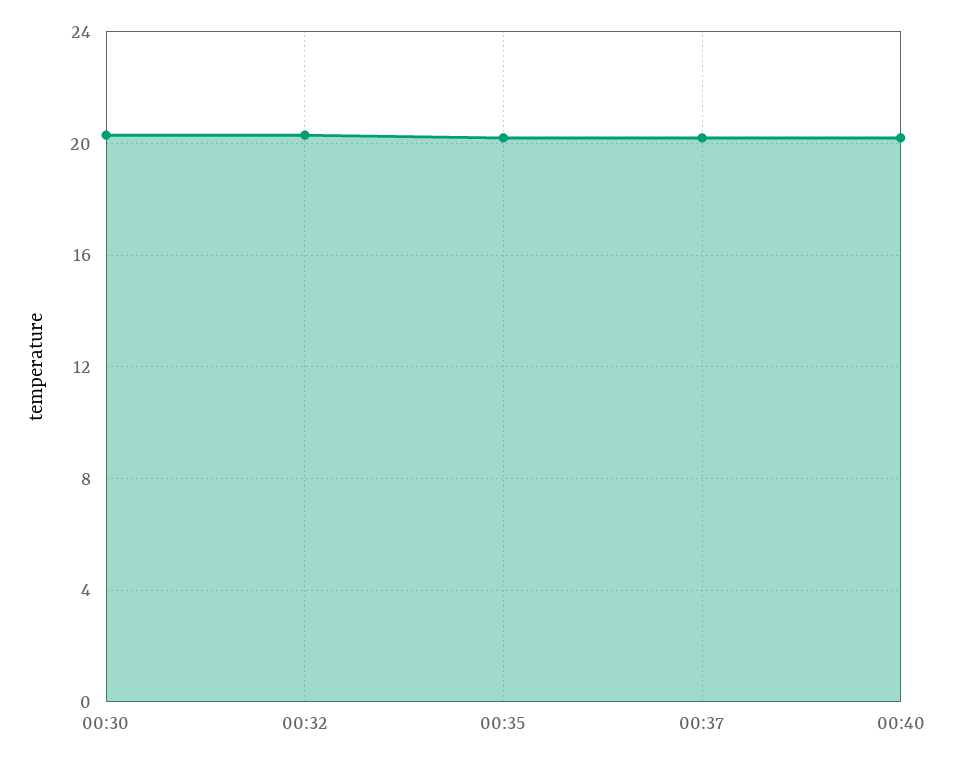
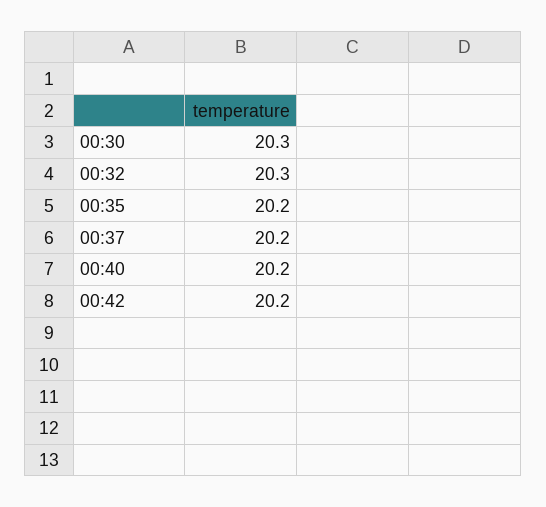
00:42: none -> 20.2

